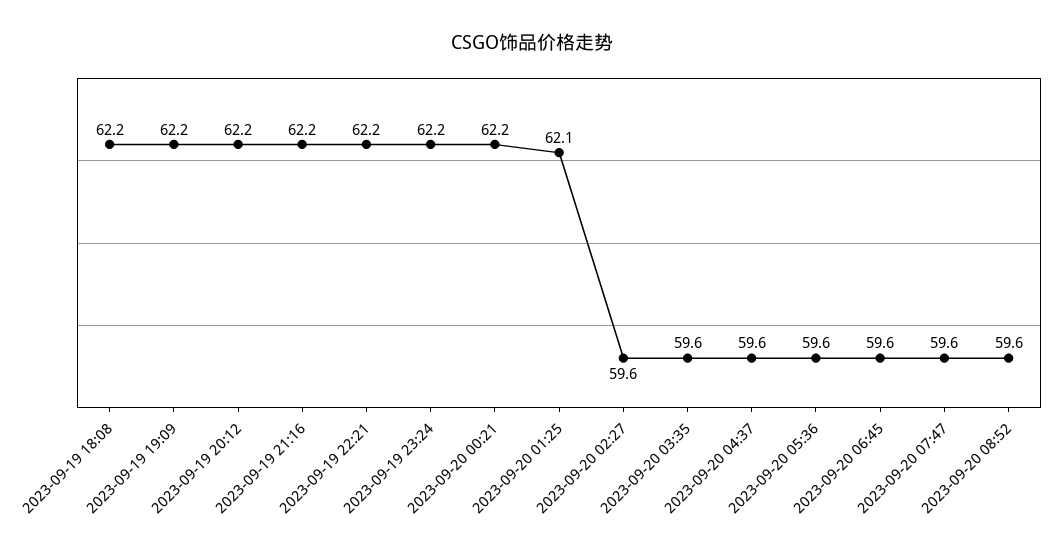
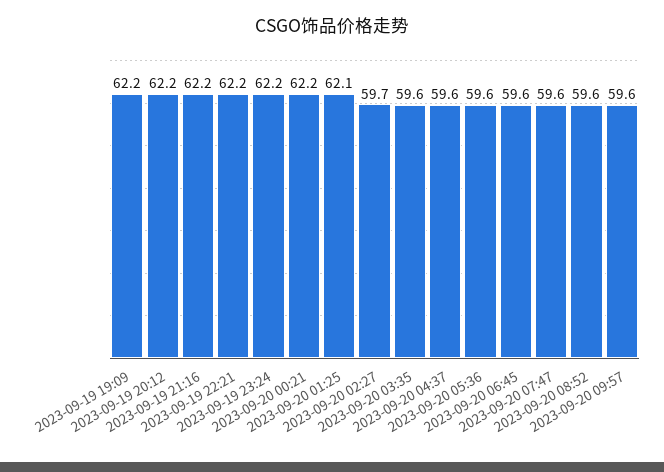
2023-09-19 18:08: 62.2 -> none
2023-09-20 02:27: 59.6 -> 59.7
2023-09-20 09:57: none -> 59.6

